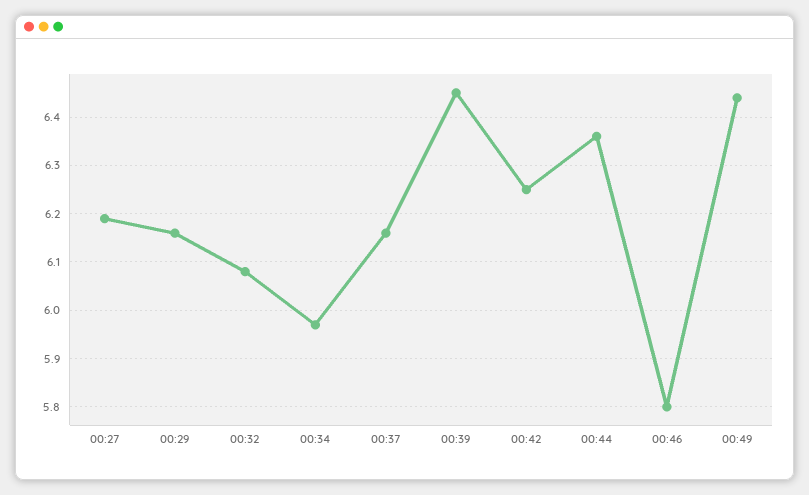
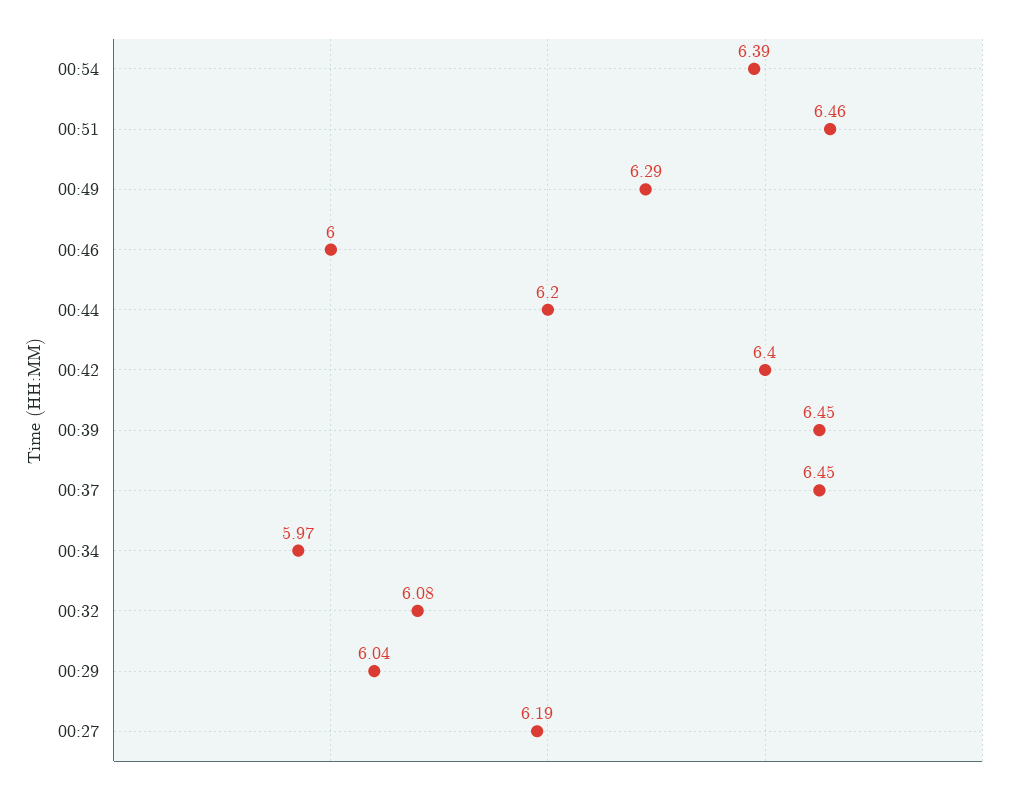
00:29: 6.15 -> 6.04
00:37: 6.15 -> 6.45
00:42: 6.25 -> 6.4
00:44: 6.35 -> 6.2
00:46: 5.8 -> 6
00:49: 6.45 -> 6.29
00:54: none -> 6.39
00:51: none -> 6.46

